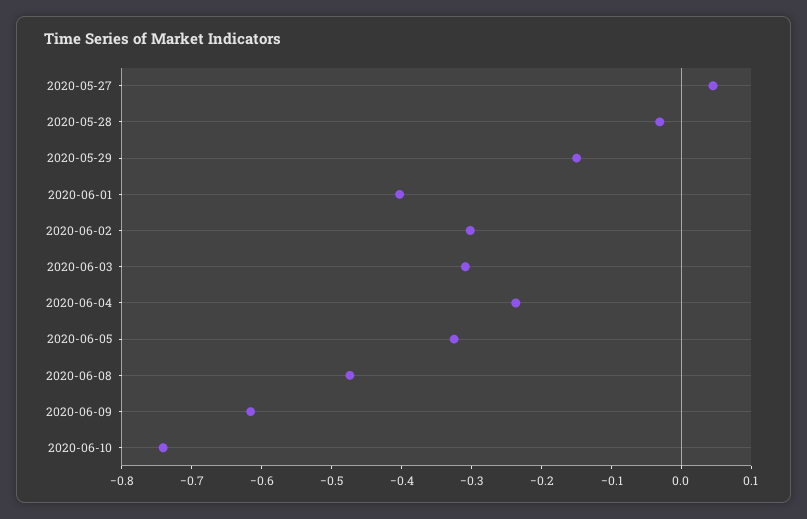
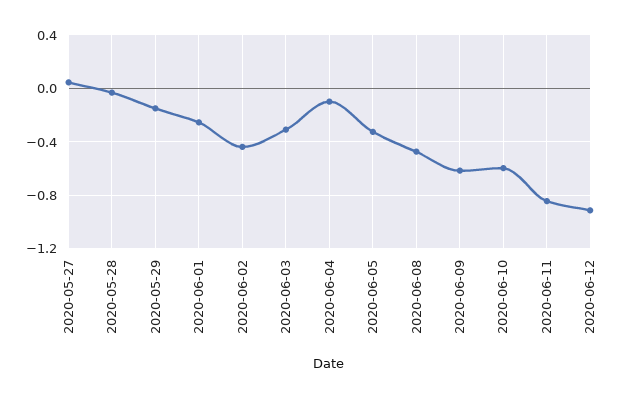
2020-06-01: -0.4 -> -0.25
2020-06-02: -0.3 -> -0.45
2020-06-04: -0.24 -> -0.1
2020-06-10: -0.74 -> -0.6
2020-06-11: none -> -0.85
2020-06-12: none -> -0.9

